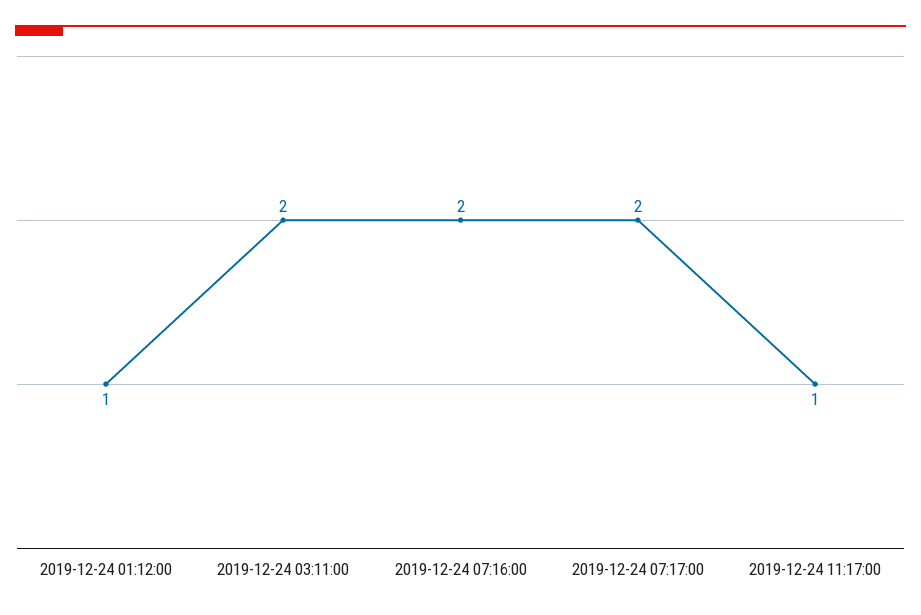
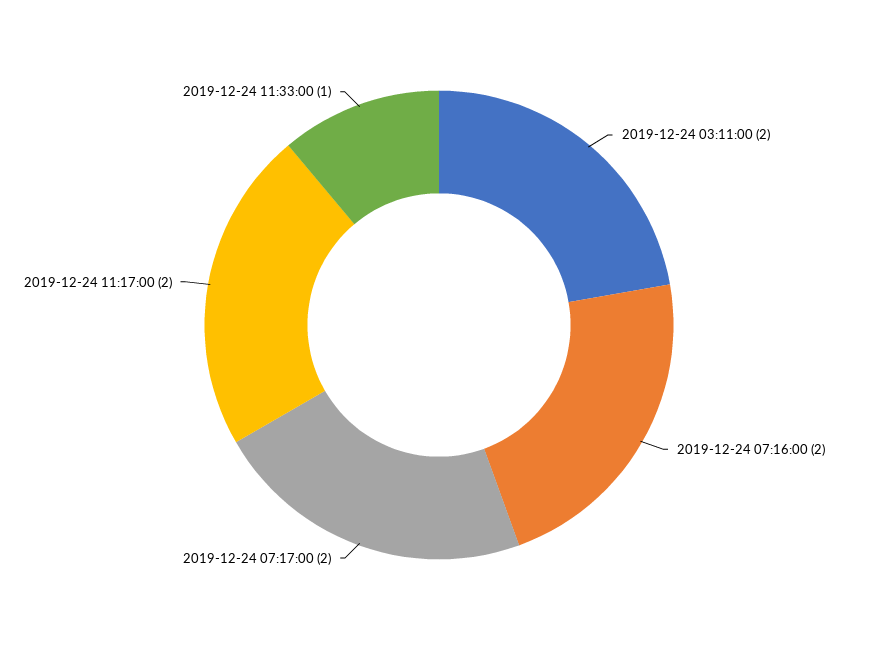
2019-12-24 01:12:00: 1 -> none
2019-12-24 11:17:00: 1 -> 2
2019-12-24 11:33:00: none -> 1

